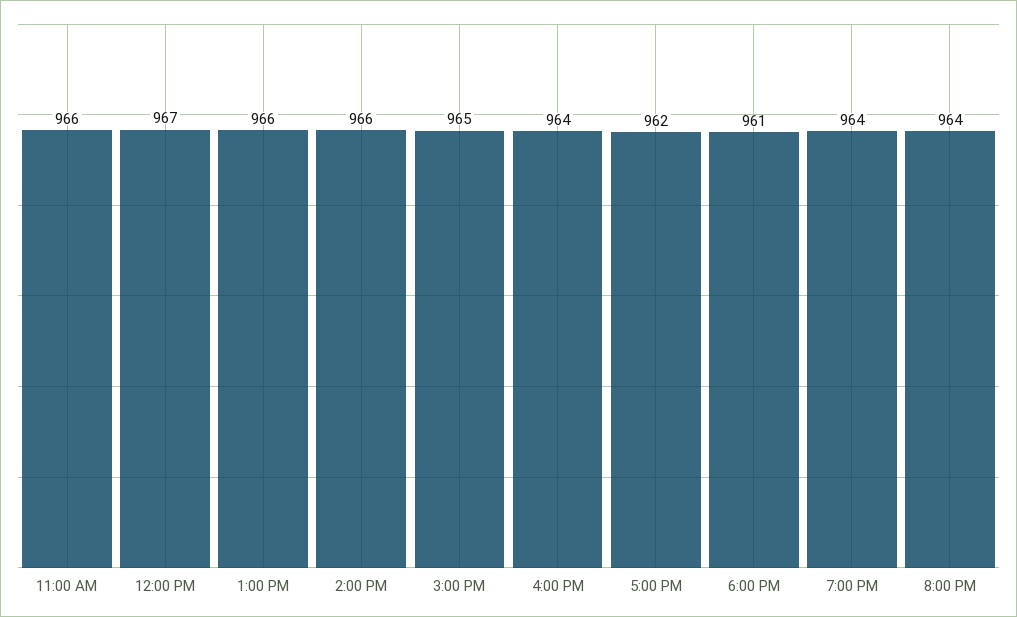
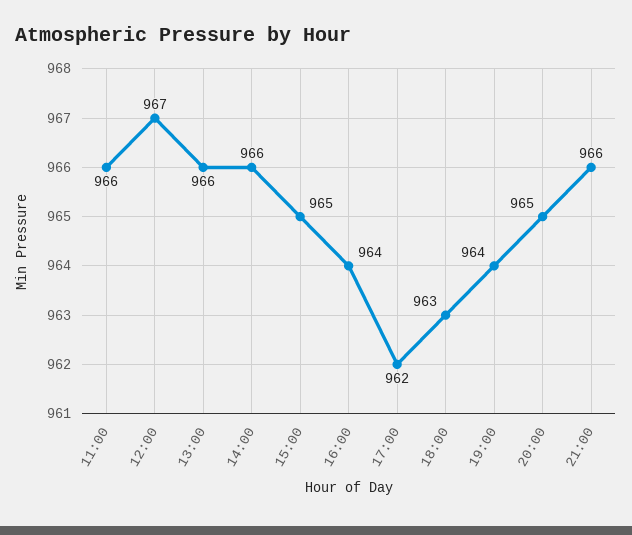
6:00 PM: 961 -> 963
8:00 PM: 964 -> 965
21:00: none -> 966

